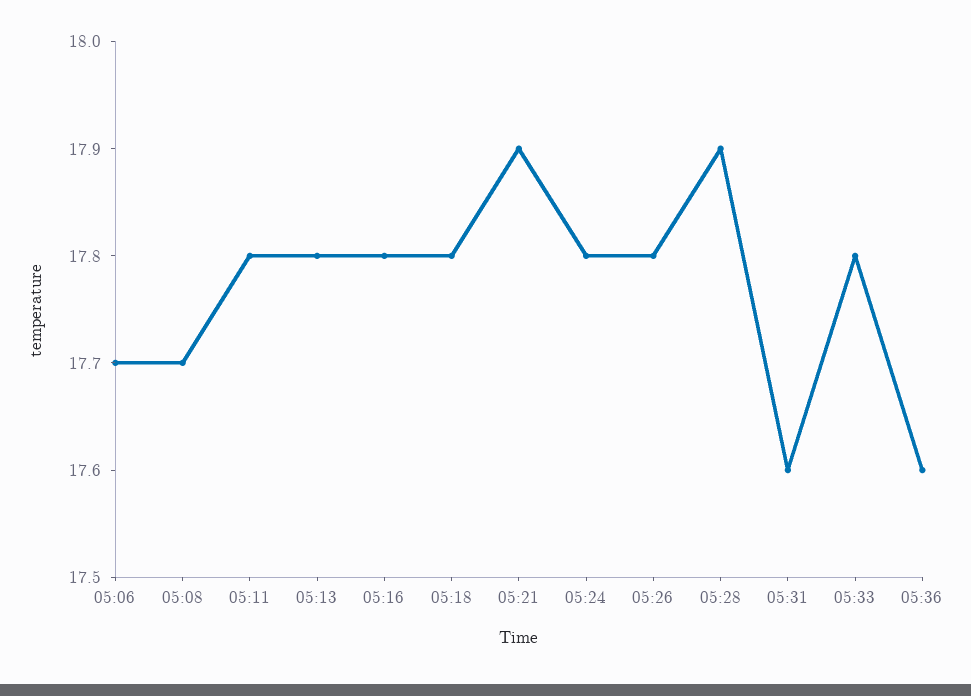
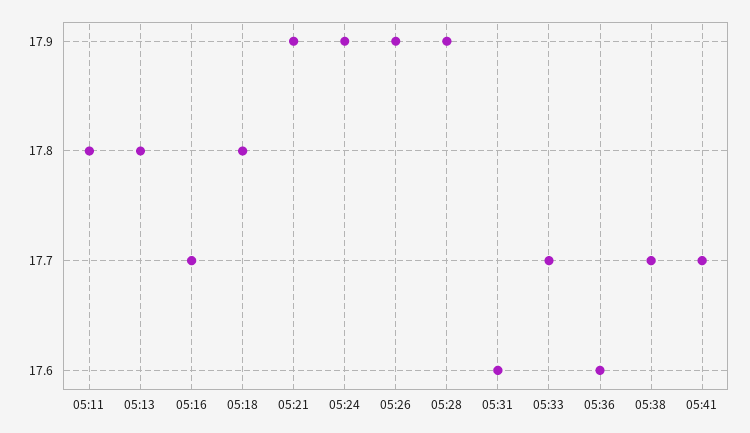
05:06: 17.7 -> none
05:08: 17.7 -> none
05:16: 17.8 -> 17.7
05:24: 17.8 -> 17.9
05:26: 17.8 -> 17.9
05:33: 17.8 -> 17.7
05:38: none -> 17.7
05:41: none -> 17.7

